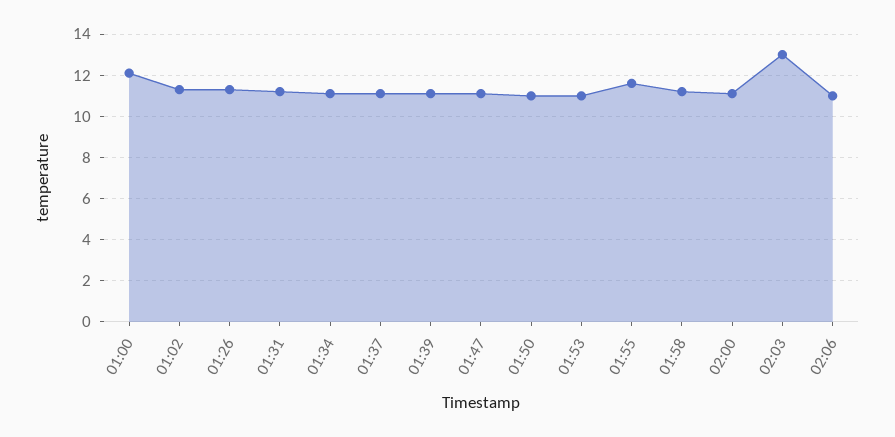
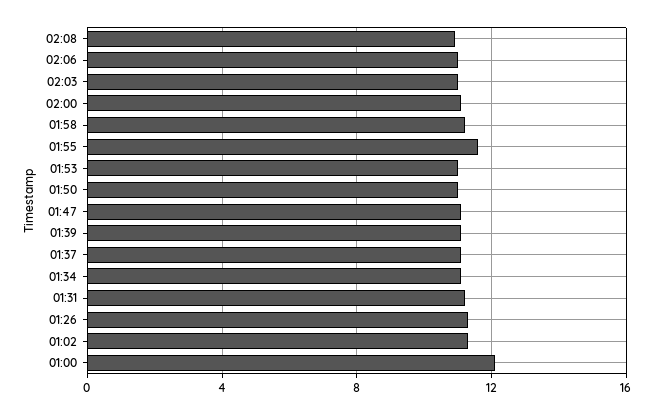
02:03: 13 -> 11
02:08: none -> 11

